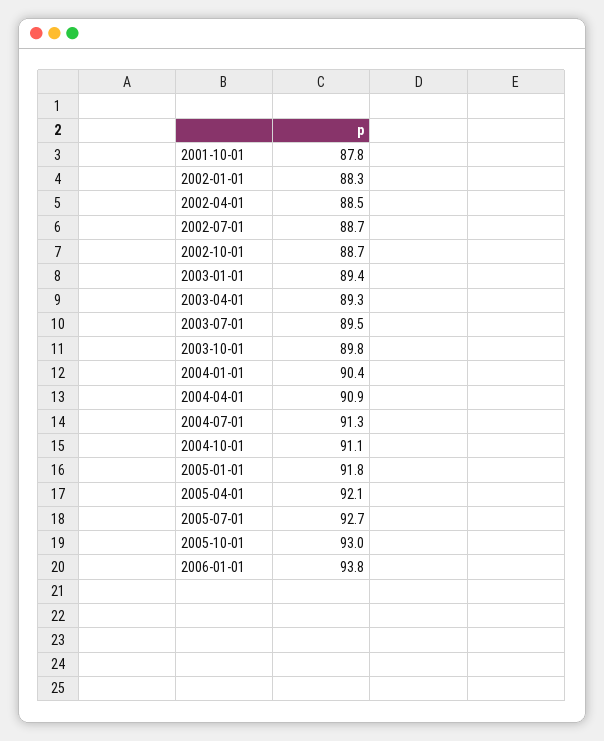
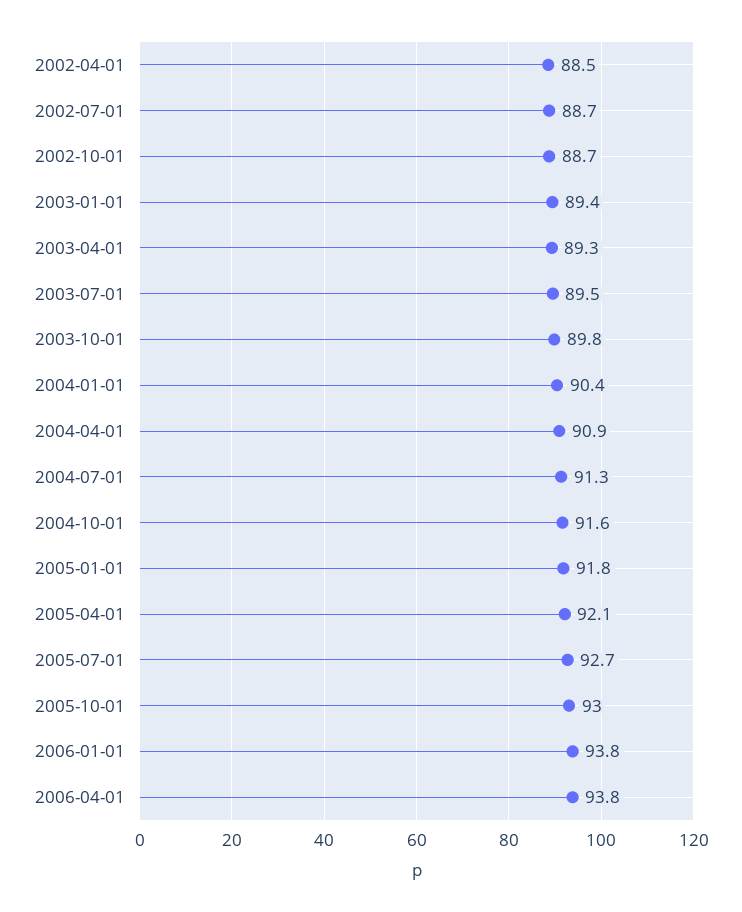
2001-10-01: 87.8 -> none
2002-01-01: 88.3 -> none
2004-10-01: 91.1 -> 91.6
2006-04-01: none -> 93.8

